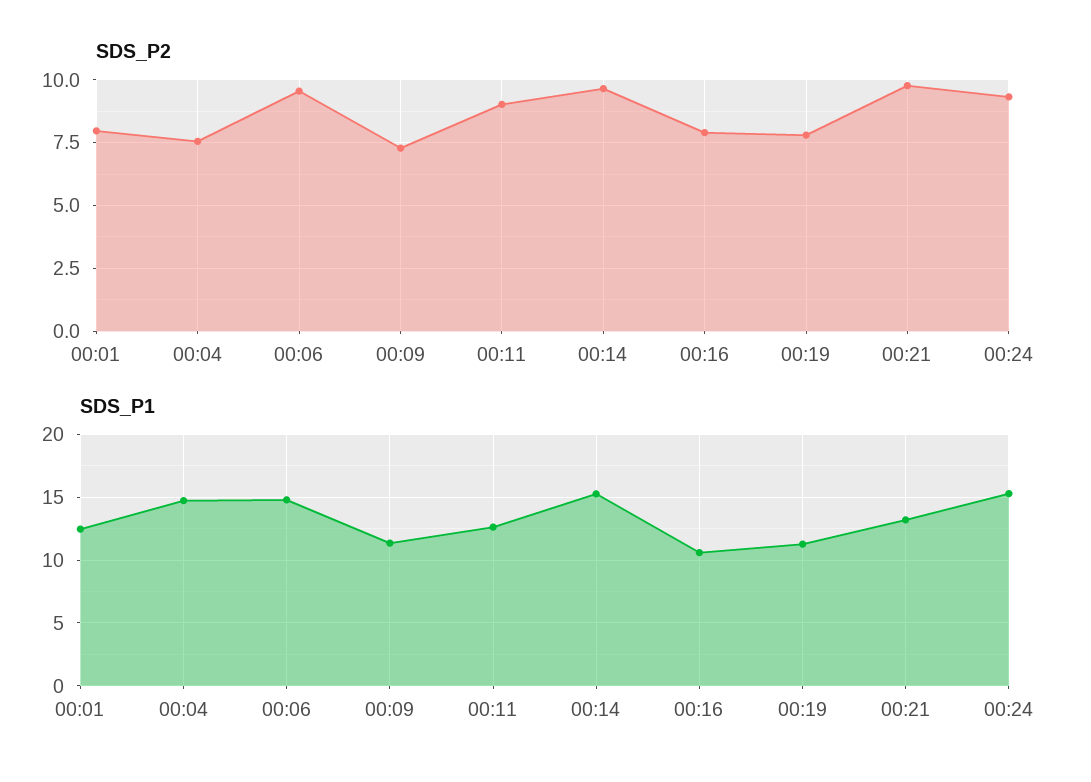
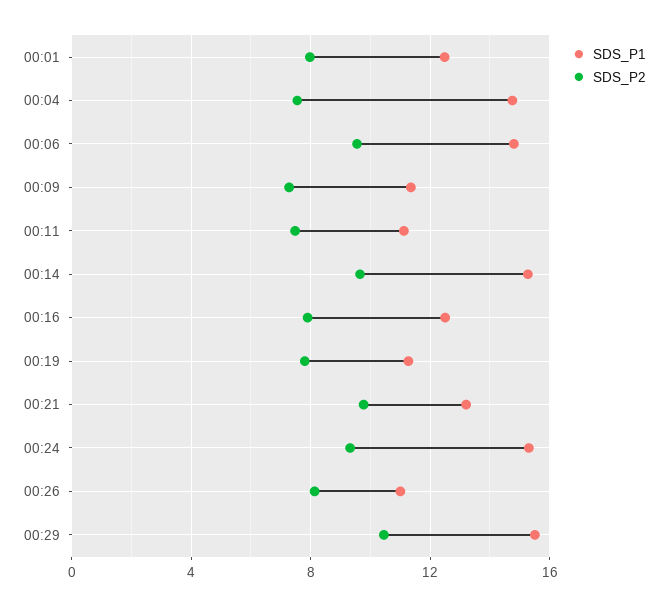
SDS_P2, 00:11: 9 -> 7.5
SDS_P1, 00:11: 12.5 -> 11
SDS_P1, 00:16: 10.5 -> 12.5
SDS_P1, 00:26: none -> 11
SDS_P2, 00:26: none -> 8
SDS_P1, 00:29: none -> 15.5
SDS_P2, 00:29: none -> 10.5

